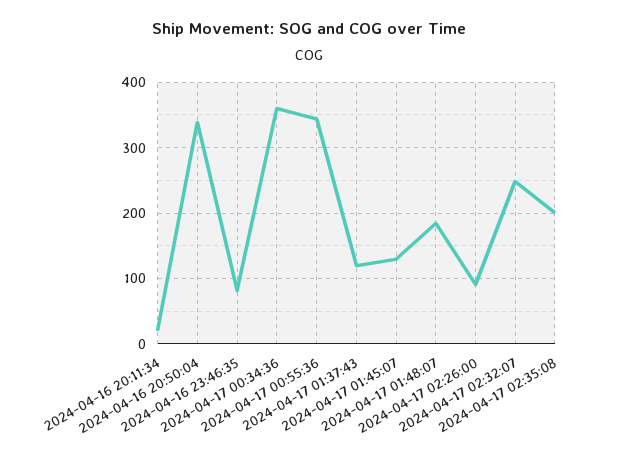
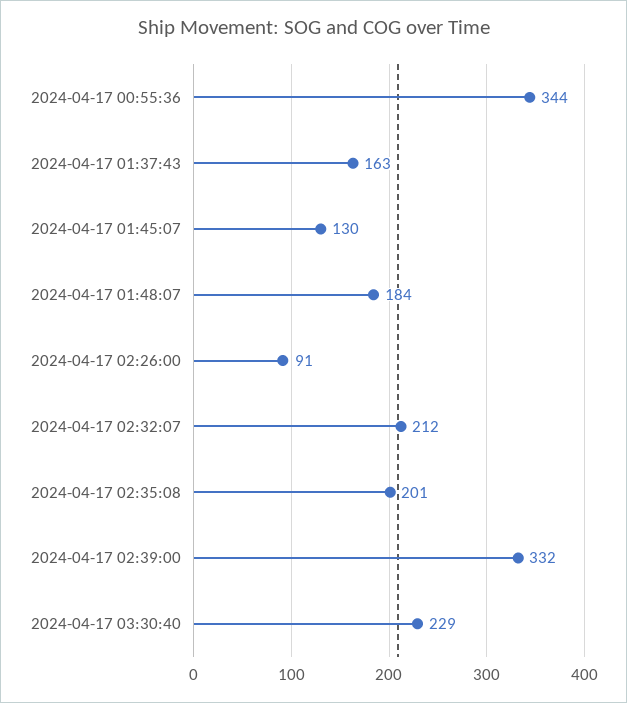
2024-04-16 20:11:34: 20 -> none
2024-04-16 20:50:04: 340 -> none
2024-04-16 23:46:35: 80 -> none
2024-04-17 00:34:36: 360 -> none
2024-04-17 01:37:43: 120 -> 163
2024-04-17 02:32:07: 250 -> 212
2024-04-17 02:39:00: none -> 332
2024-04-17 03:30:40: none -> 229

